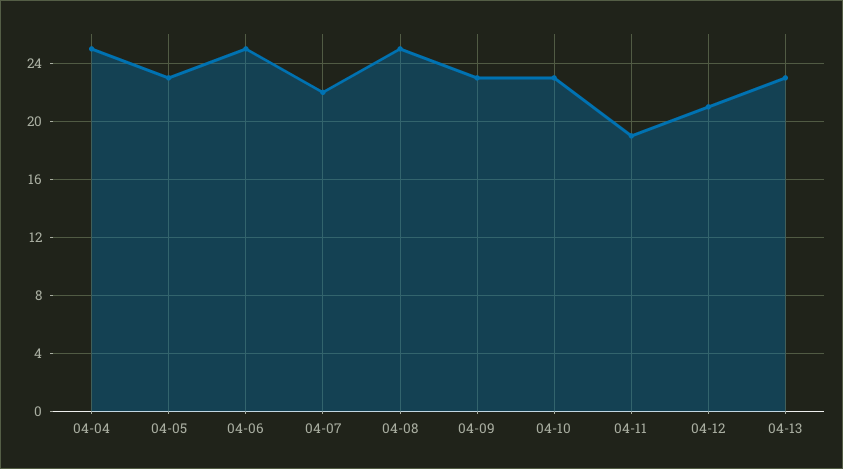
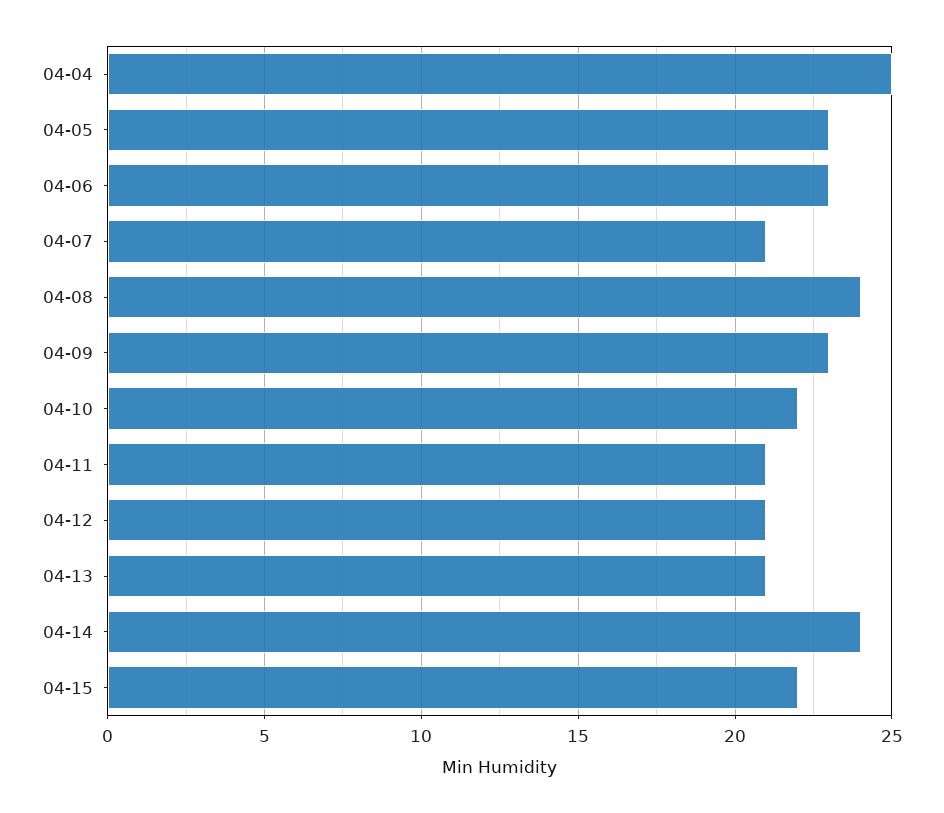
04-06: 25 -> 23
04-07: 22 -> 21
04-08: 25 -> 24
04-10: 23 -> 22
04-11: 19 -> 21
04-13: 23 -> 21
04-14: none -> 24
04-15: none -> 22

